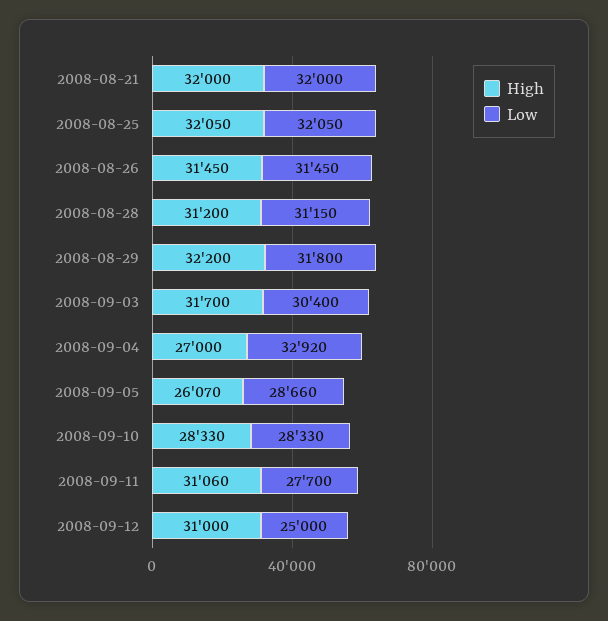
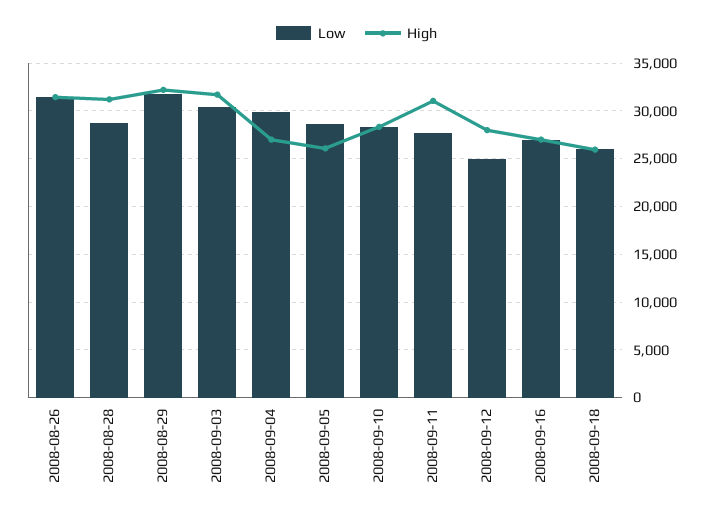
High, 2008-08-21: 32000 -> none
Low, 2008-08-21: 32000 -> none
High, 2008-08-25: 32050 -> none
Low, 2008-08-25: 32050 -> none
Low, 2008-08-28: 31150 -> 29000
Low, 2008-09-04: 32920 -> 30000
High, 2008-09-12: 31000 -> 28000
Low, 2008-09-16: none -> 27000
High, 2008-09-16: none -> 27000
Low, 2008-09-18: none -> 26000
High, 2008-09-18: none -> 26000

